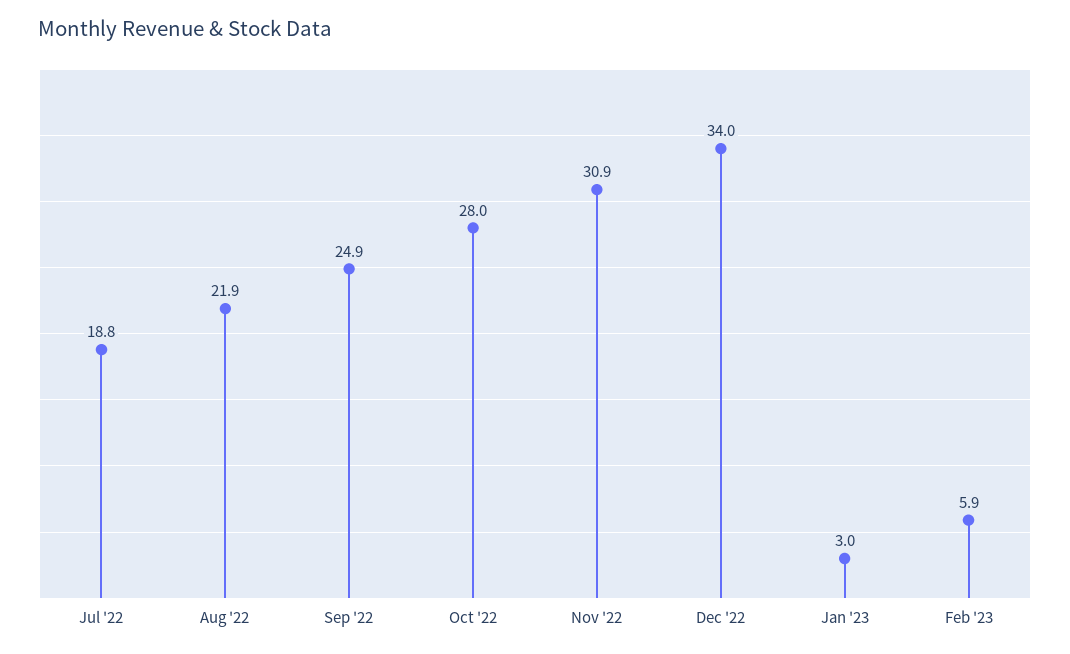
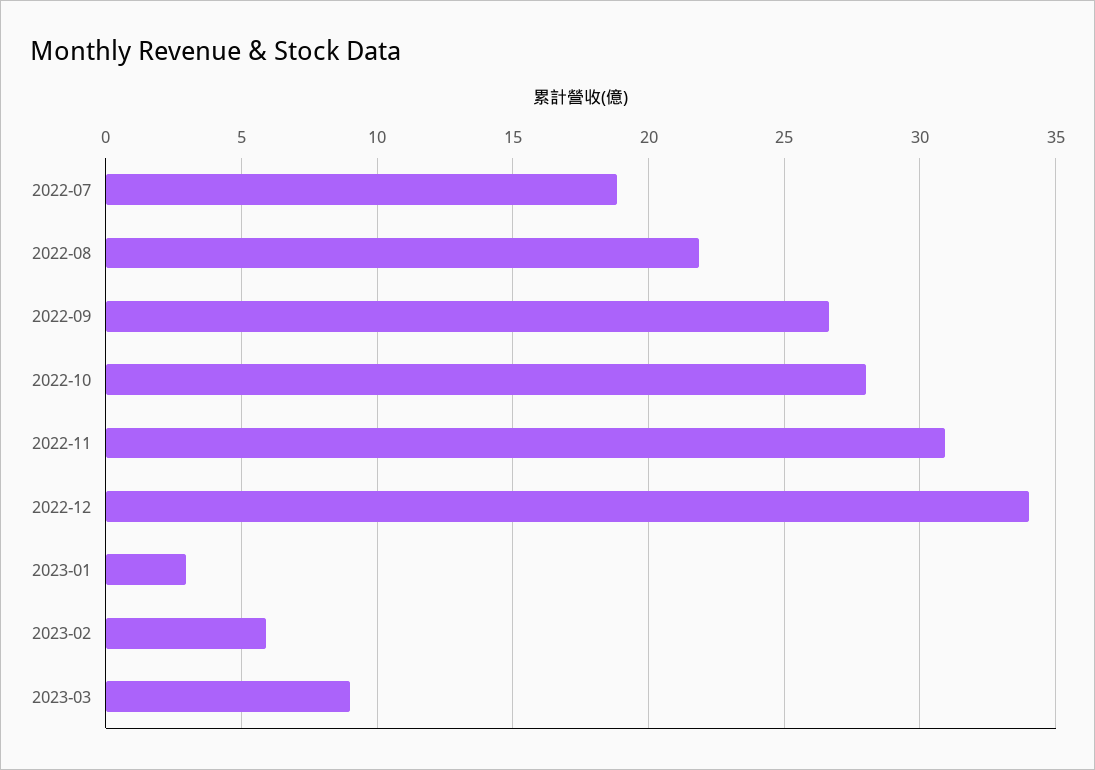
Sep '22: 24.9 -> 26.5
2023-03: none -> 9

